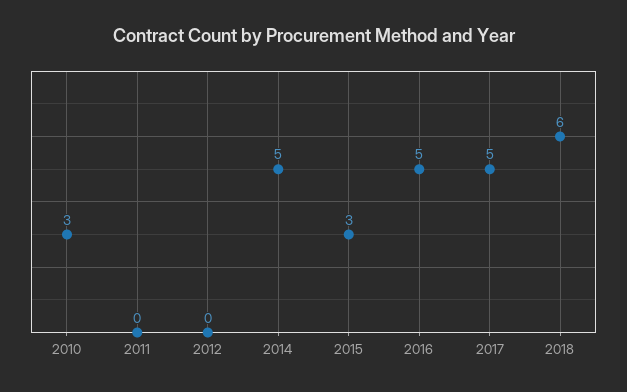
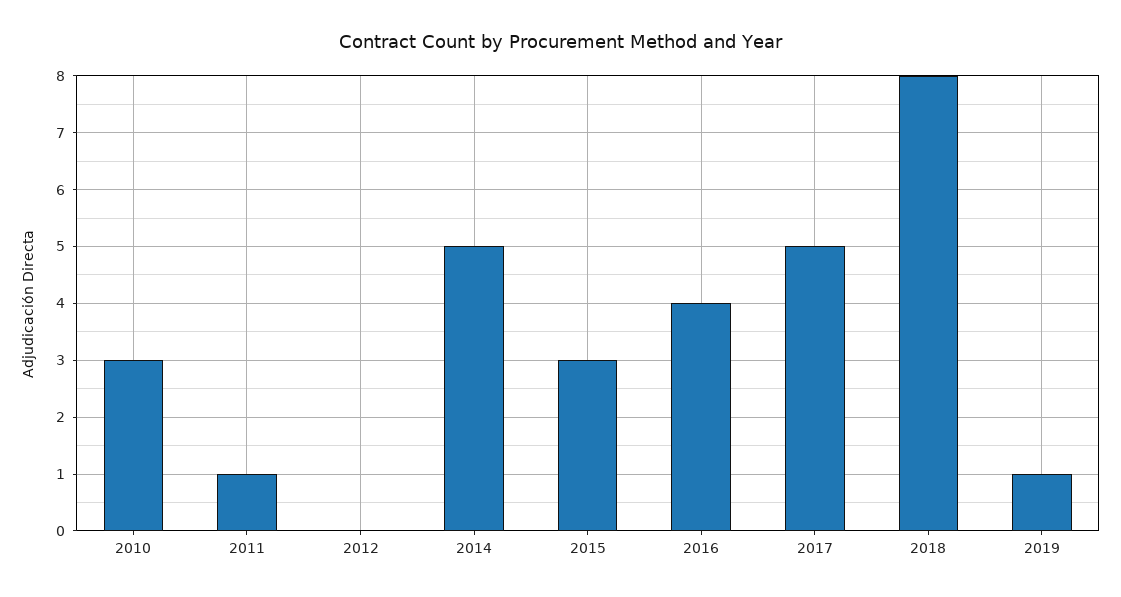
2011: 0 -> 1
2016: 5 -> 4
2018: 6 -> 8
2019: none -> 1

